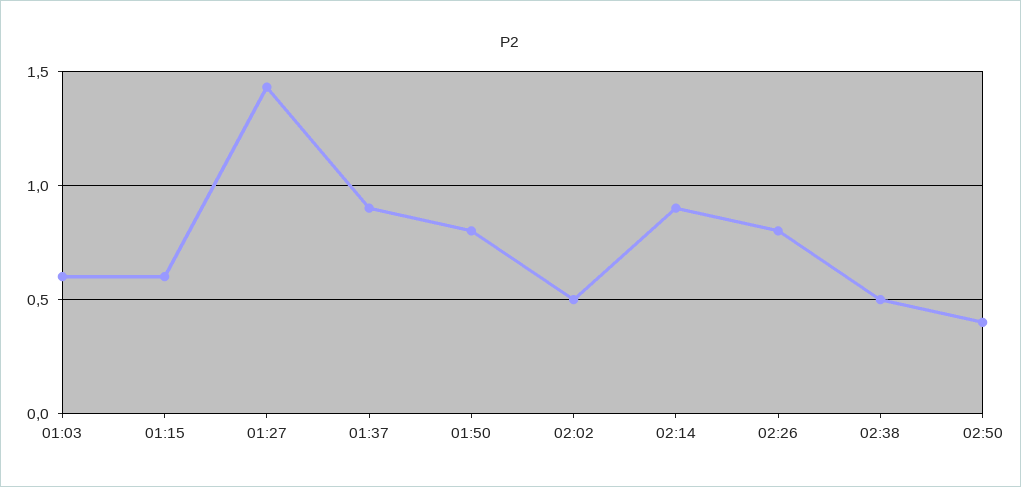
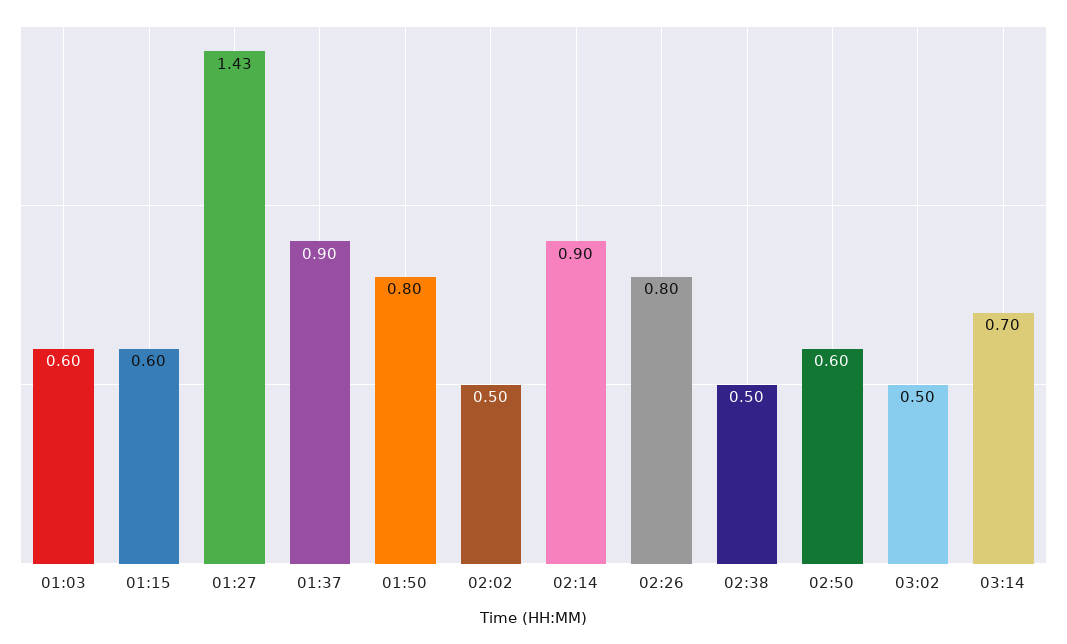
02:50: 0.4 -> 0.6
03:02: none -> 0.5
03:14: none -> 0.7

